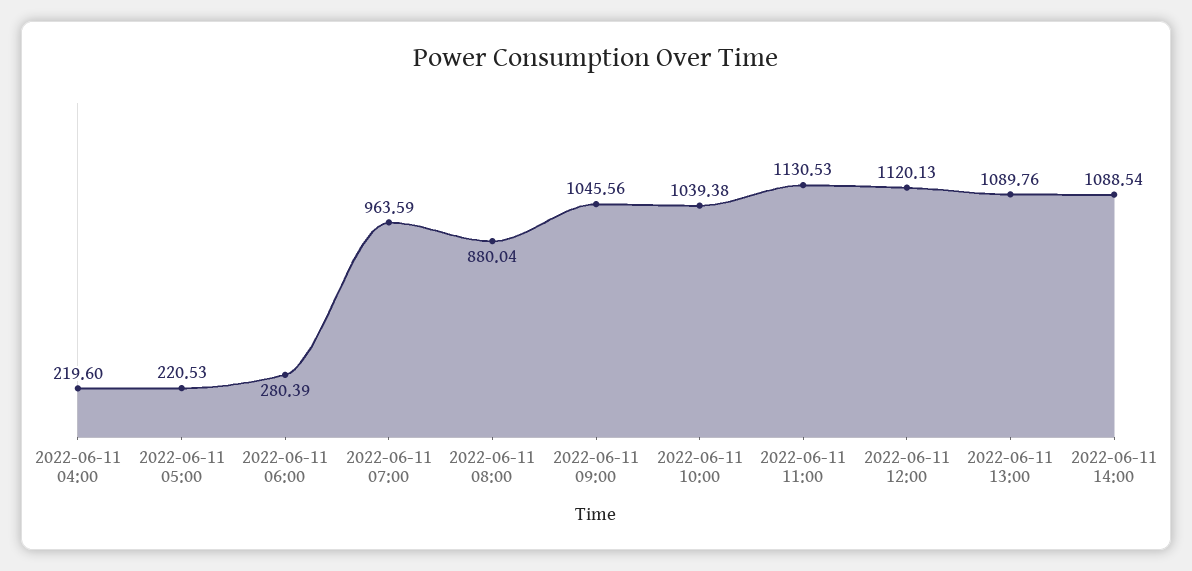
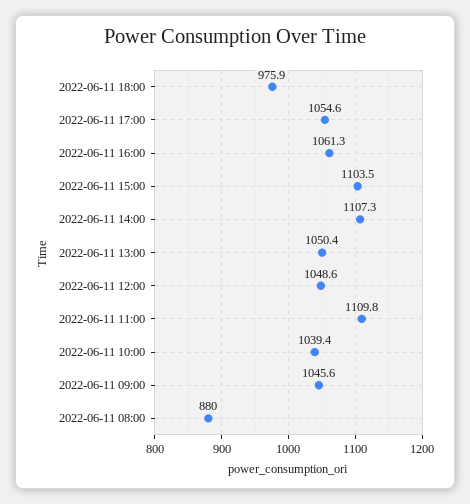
2022-06-11 04:00: 219.6 -> none
2022-06-11 05:00: 220.53 -> none
2022-06-11 06:00: 280.39 -> none
2022-06-11 07:00: 963.59 -> none
2022-06-11 11:00: 1130.53 -> 1109.8
2022-06-11 12:00: 1120.13 -> 1048.6
2022-06-11 13:00: 1089.76 -> 1050.4
2022-06-11 14:00: 1088.54 -> 1107.3
2022-06-11 18:00: none -> 975.9
2022-06-11 17:00: none -> 1054.6
2022-06-11 16:00: none -> 1061.3
2022-06-11 15:00: none -> 1103.5

